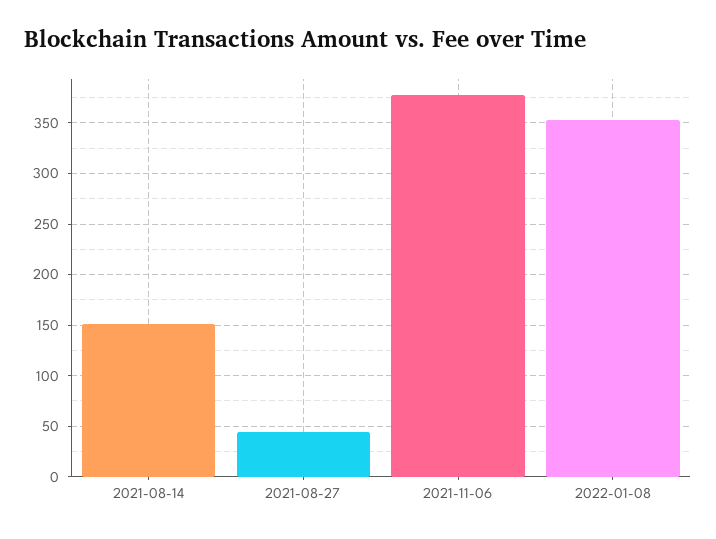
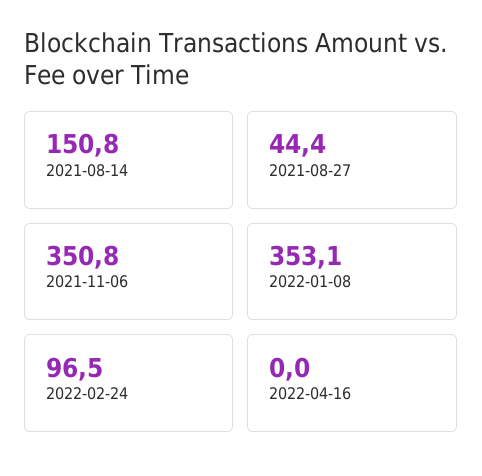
2021-11-06: 380 -> 350.8
2022-02-24: none -> 96.5
2022-04-16: none -> 0

